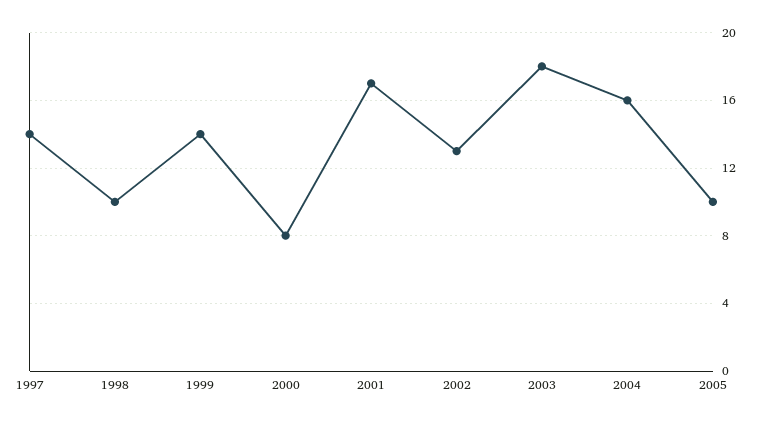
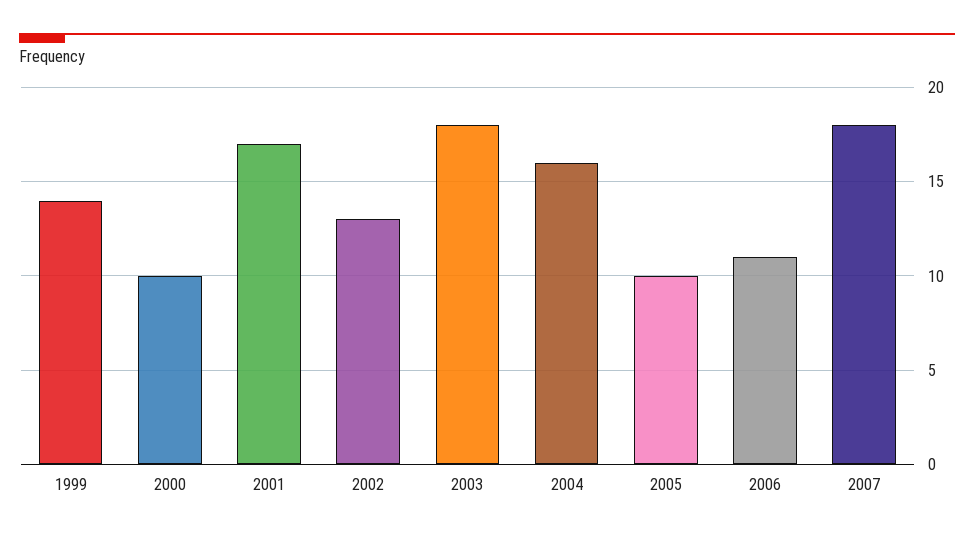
1997: 14 -> none
1998: 10 -> none
2000: 8 -> 10
2006: none -> 11
2007: none -> 18

